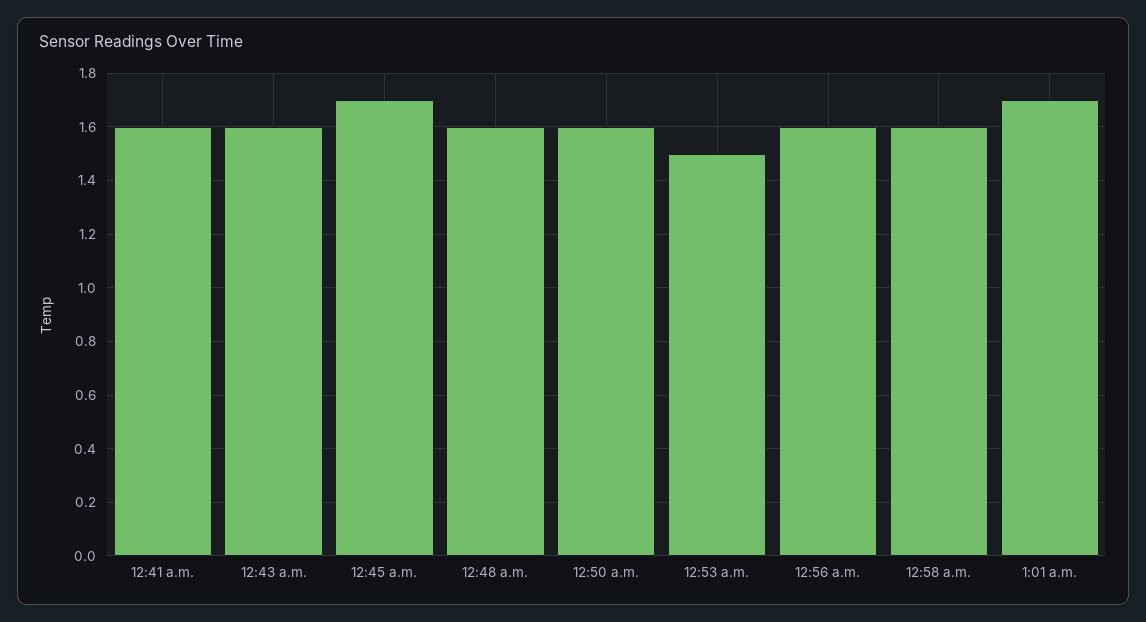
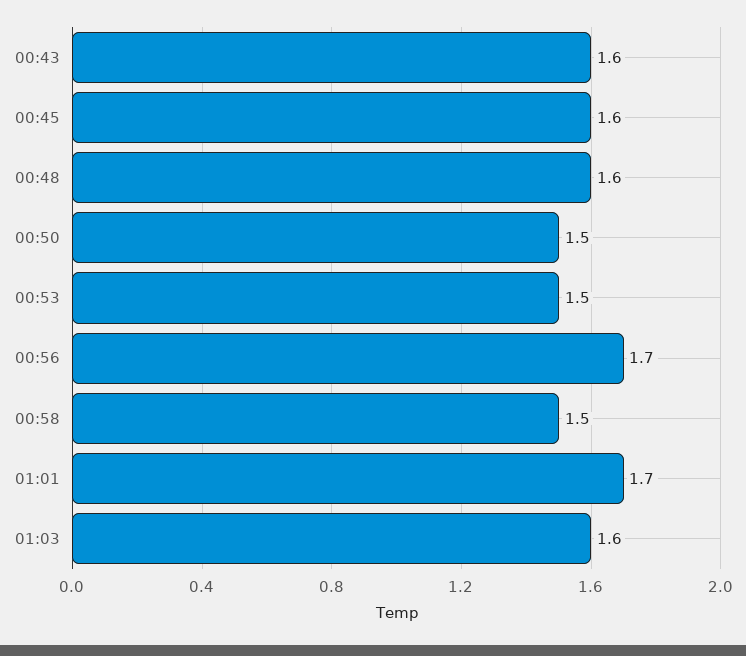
12:41 a.m.: 1.6 -> none
12:45 a.m.: 1.7 -> 1.6
12:50 a.m.: 1.6 -> 1.5
12:56 a.m.: 1.6 -> 1.7
12:58 a.m.: 1.6 -> 1.5
01:03: none -> 1.6

